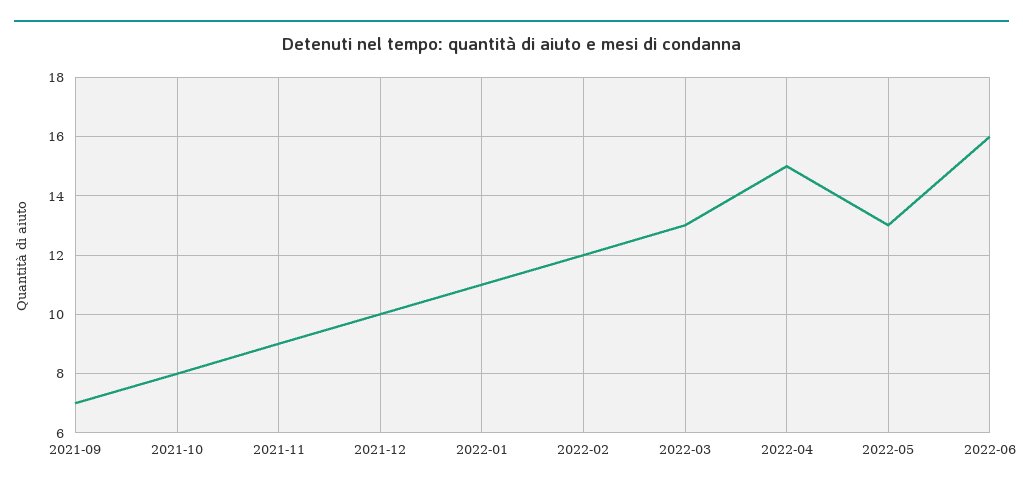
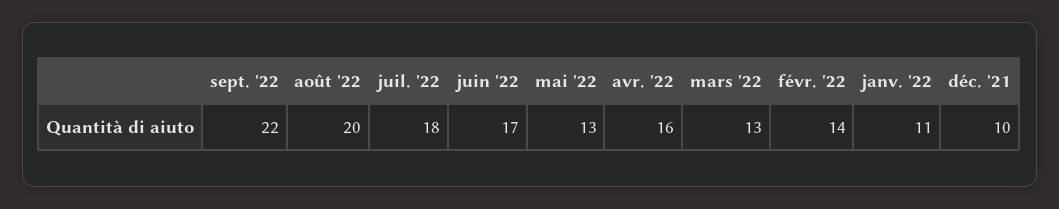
2021-09: 7 -> none
2021-10: 8 -> none
2021-11: 9 -> none
2022-02: 12 -> 14
2022-04: 15 -> 16
2022-06: 16 -> 17
sept. '22: none -> 22
août '22: none -> 20
juil. '22: none -> 18

